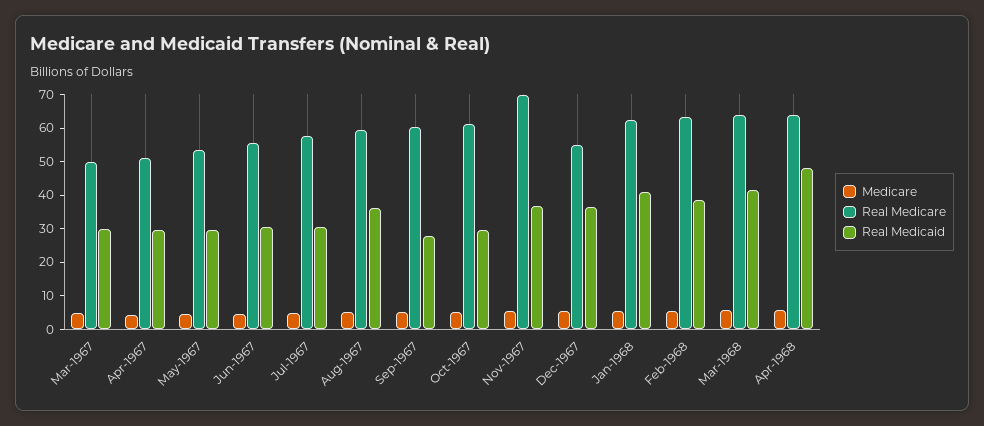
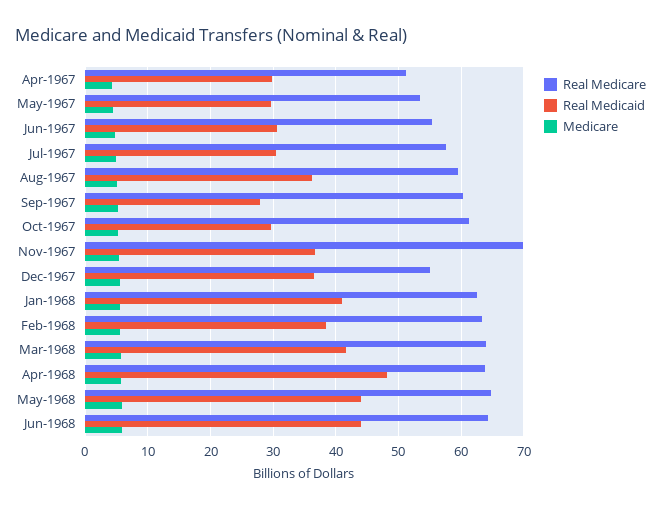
Medicare, Mar-1967: 5 -> none
Real Medicare, Mar-1967: 50 -> none
Real Medicaid, Mar-1967: 30 -> none
Real Medicare, May-1968: none -> 65
Real Medicaid, May-1968: none -> 44
Medicare, May-1968: none -> 6
Real Medicare, Jun-1968: none -> 64
Real Medicaid, Jun-1968: none -> 44
Medicare, Jun-1968: none -> 6

